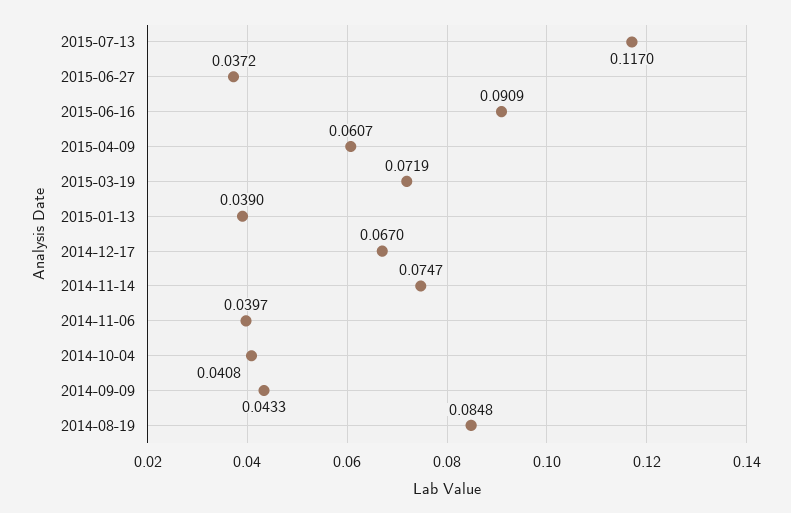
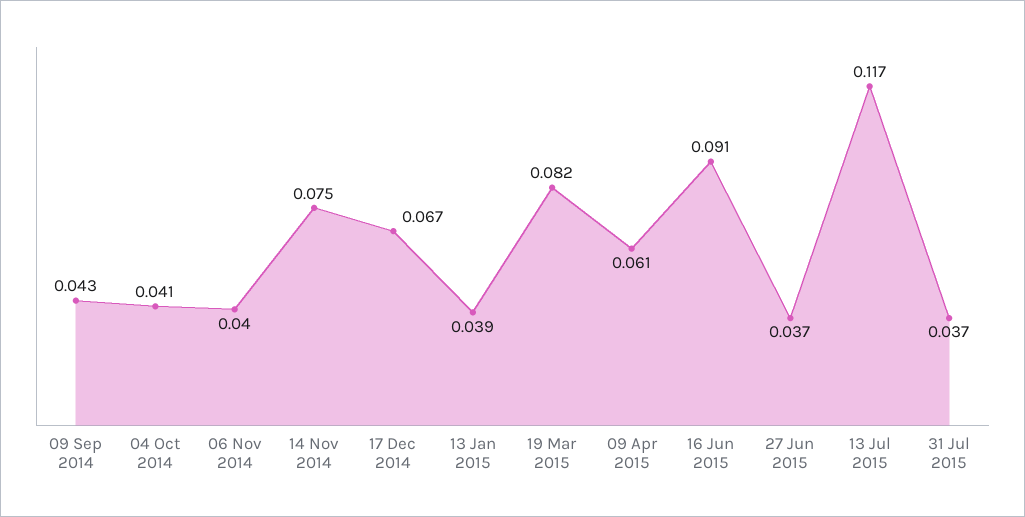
2015-03-19: 0.0719 -> 0.082
2014-08-19: 0.0848 -> none
31 Jul 2015: none -> 0.037

